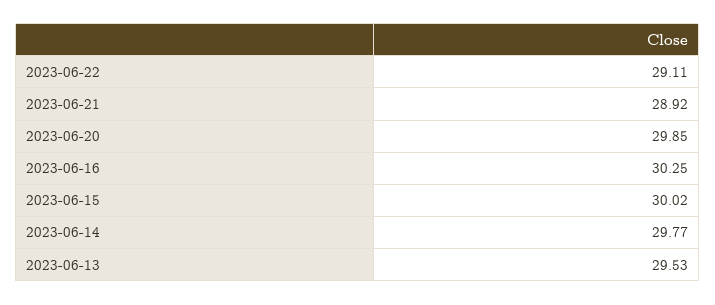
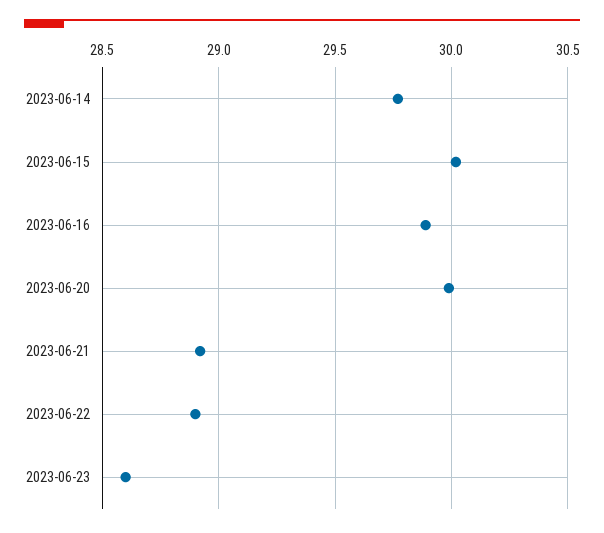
2023-06-22: 29.11 -> 28.9
2023-06-20: 29.85 -> 30
2023-06-16: 30.25 -> 29.9
2023-06-13: 29.53 -> none
2023-06-23: none -> 28.6

